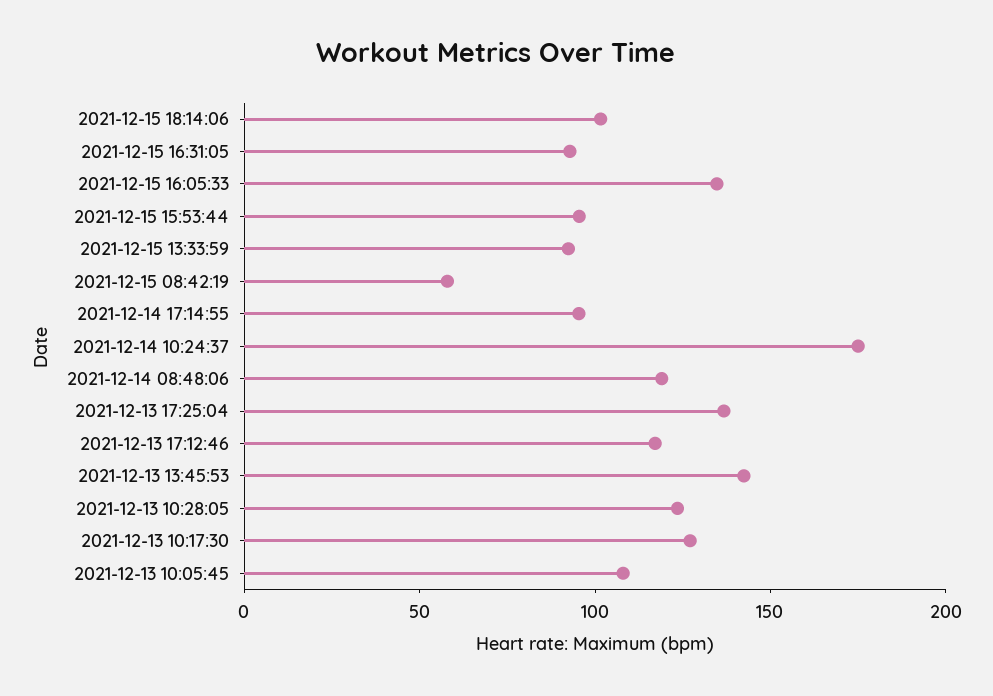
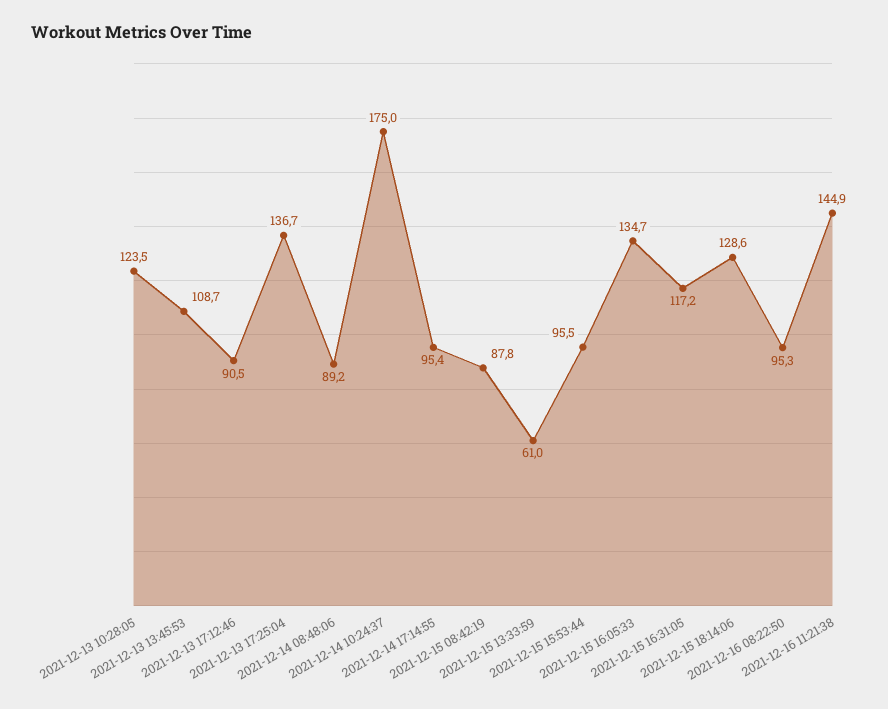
2021-12-15 18:14:06: 100 -> 128.6
2021-12-15 16:31:05: 90 -> 117.2
2021-12-15 13:33:59: 90 -> 61
2021-12-15 08:42:19: 60 -> 87.8
2021-12-14 08:48:06: 120 -> 89.2
2021-12-13 17:12:46: 120 -> 90.5
2021-12-13 13:45:53: 140 -> 108.7
2021-12-13 10:17:30: 130 -> none
2021-12-13 10:05:45: 110 -> none
2021-12-16 08:22:50: none -> 95.3
2021-12-16 11:21:38: none -> 144.9

